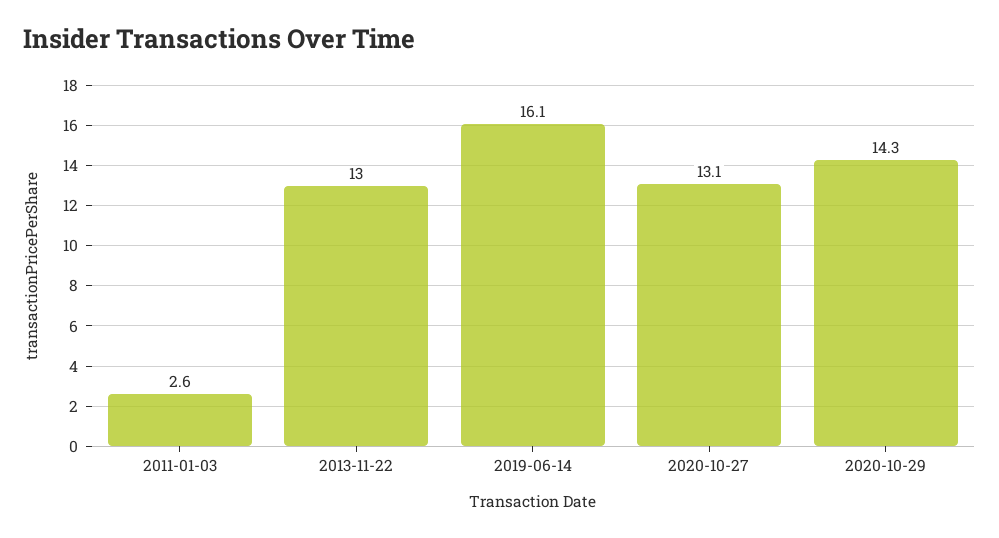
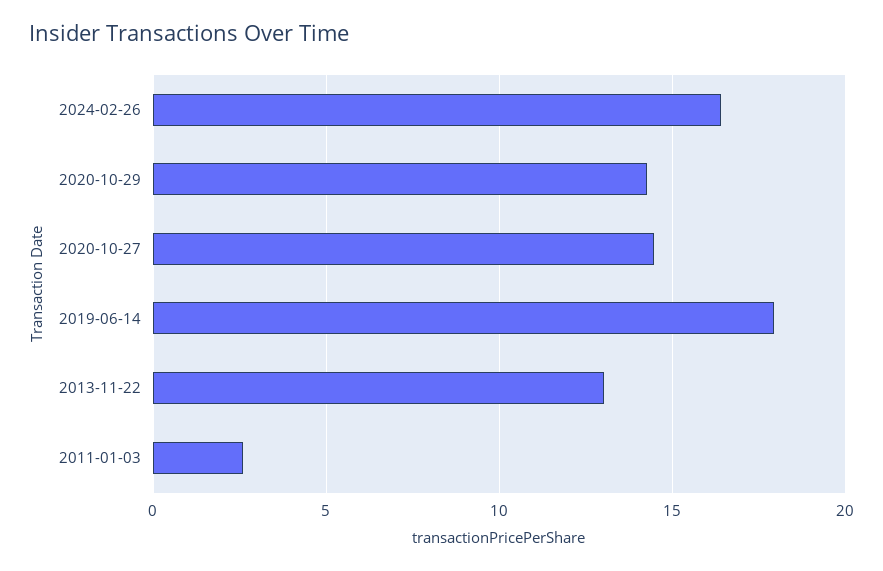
2019-06-14: 16.1 -> 18
2020-10-27: 13.1 -> 14.5
2024-02-26: none -> 16.5

